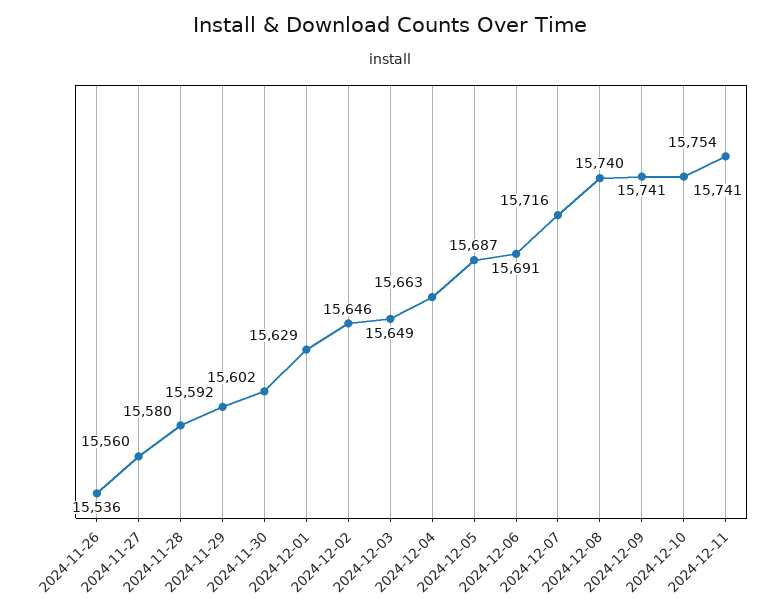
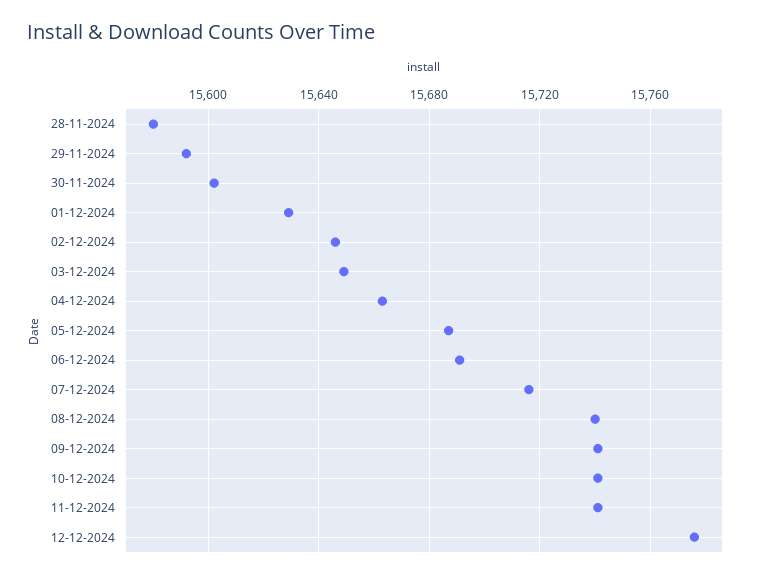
2024-11-26: 15536 -> none
2024-11-27: 15560 -> none
2024-12-11: 15754 -> 15740
12-12-2024: none -> 15775

